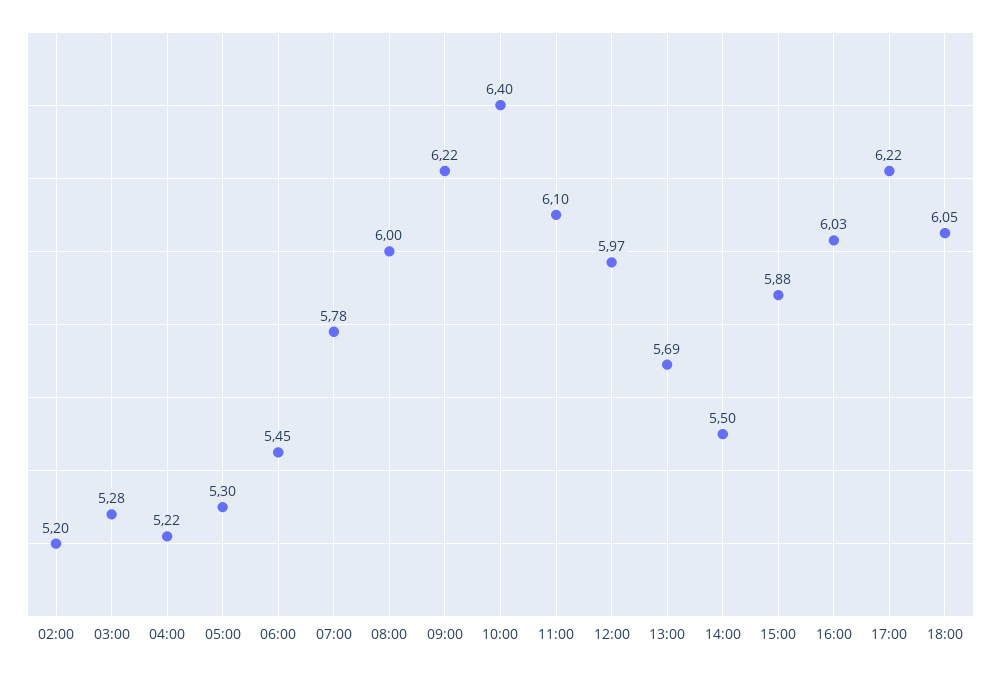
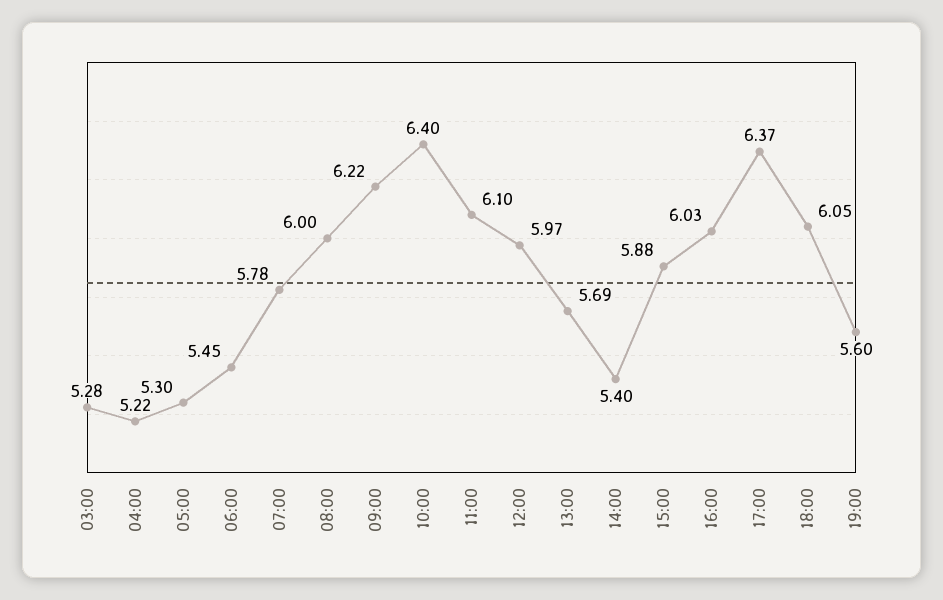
02:00: 5.2 -> none
14:00: 5.5 -> 5.4
17:00: 6.22 -> 6.37
19:00: none -> 5.6

